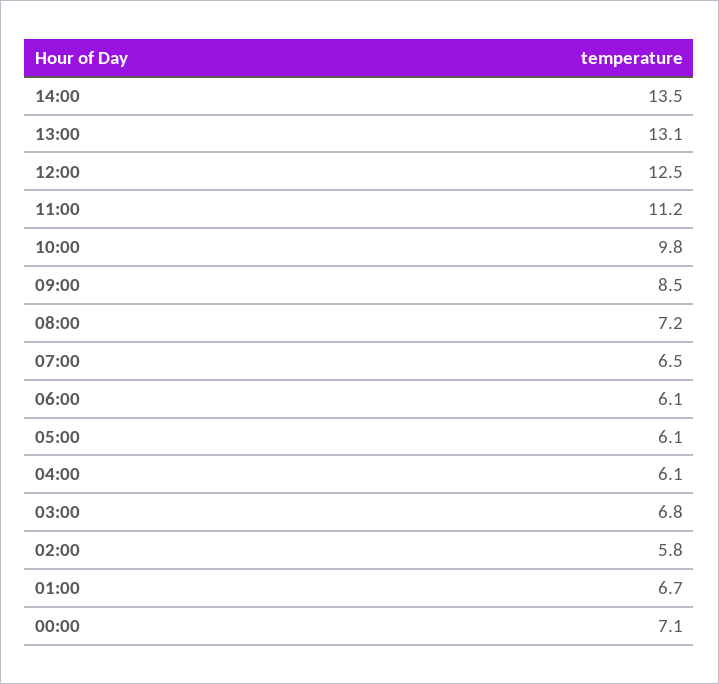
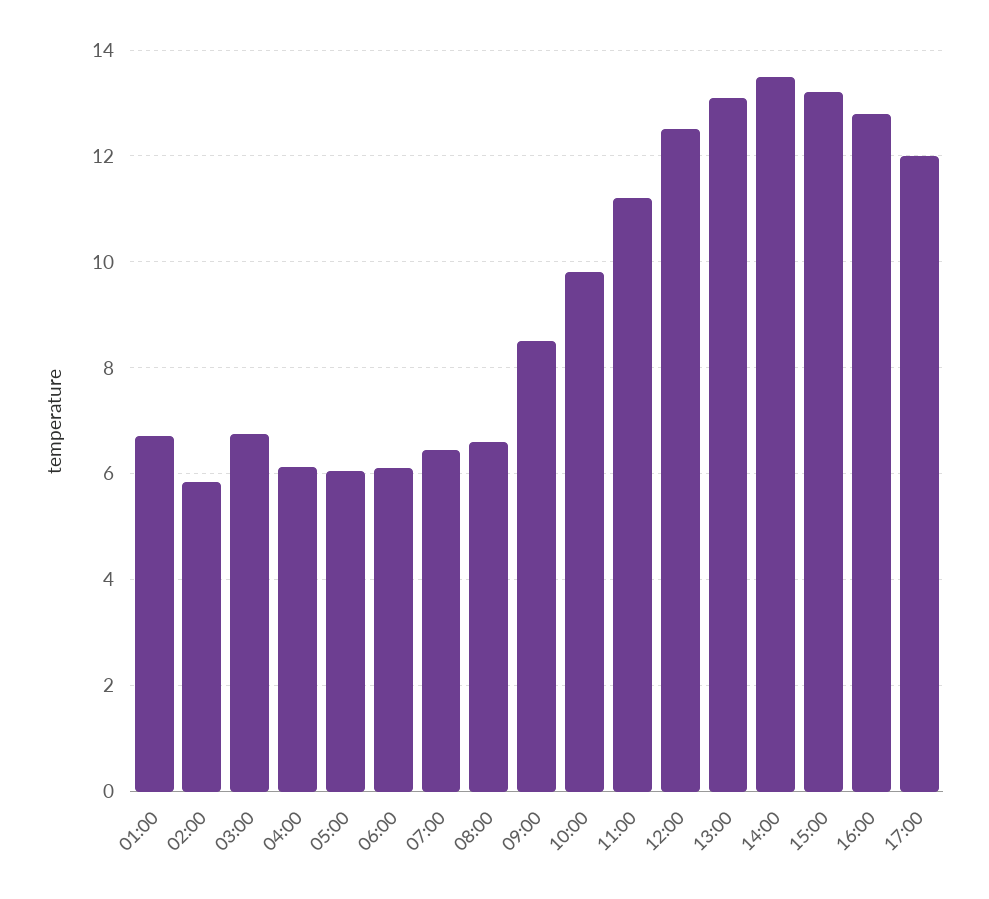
08:00: 7.2 -> 6.6
00:00: 7.1 -> none
15:00: none -> 13.2
16:00: none -> 12.8
17:00: none -> 12

